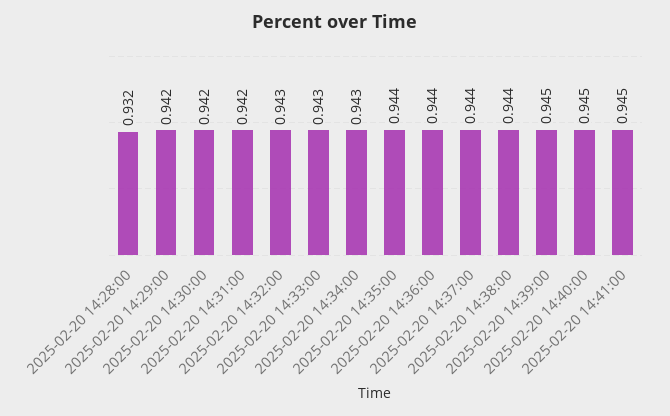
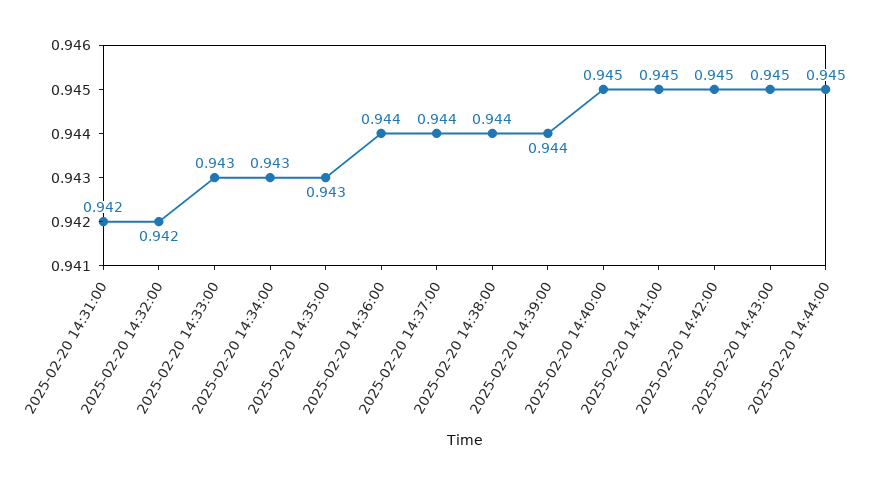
2025-02-20 14:28:00: 0.932 -> none
2025-02-20 14:29:00: 0.942 -> none
2025-02-20 14:30:00: 0.942 -> none
2025-02-20 14:32:00: 0.943 -> 0.942
2025-02-20 14:35:00: 0.944 -> 0.943
2025-02-20 14:39:00: 0.945 -> 0.944
2025-02-20 14:42:00: none -> 0.945
2025-02-20 14:43:00: none -> 0.945
2025-02-20 14:44:00: none -> 0.945

